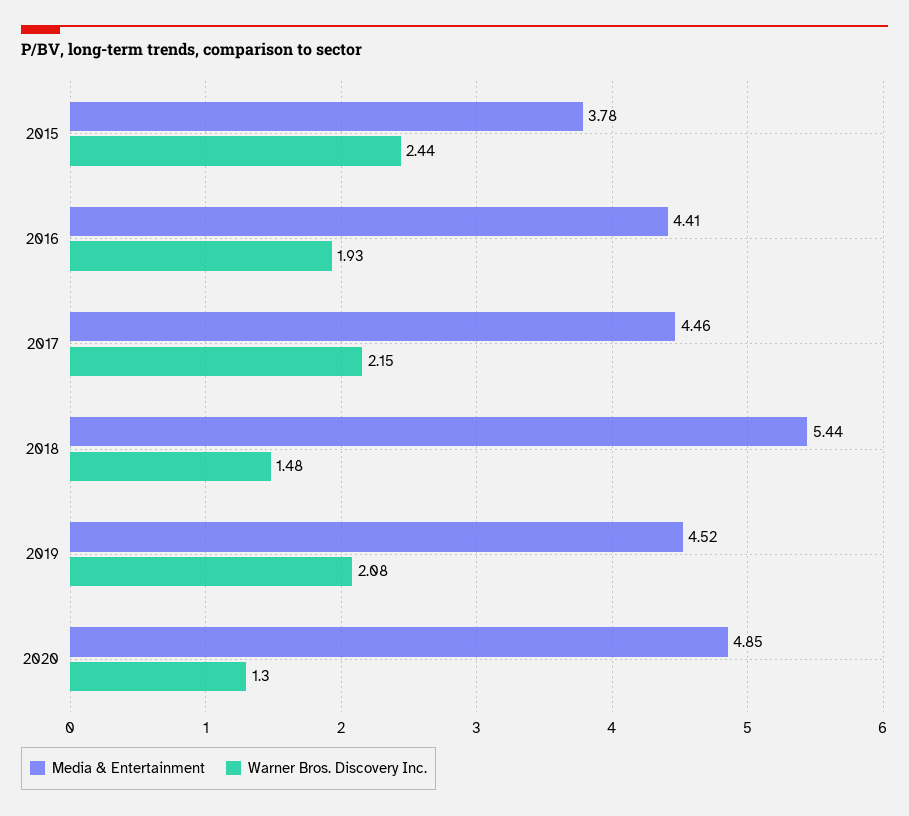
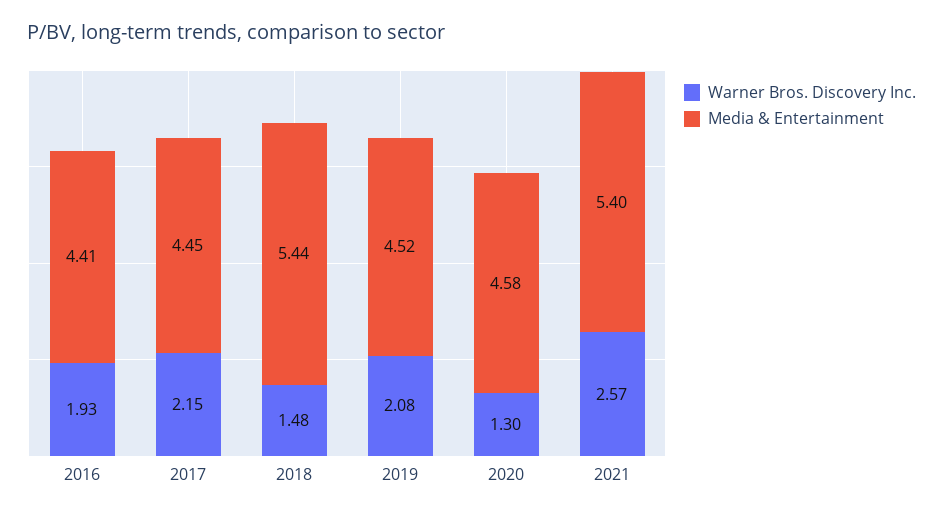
Media & Entertainment, 2015: 3.78 -> none
Warner Bros. Discovery Inc., 2015: 2.44 -> none
Media & Entertainment, 2017: 4.46 -> 4.45
Media & Entertainment, 2020: 4.85 -> 4.58
Warner Bros. Discovery Inc., 2021: none -> 2.57
Media & Entertainment, 2021: none -> 5.4

